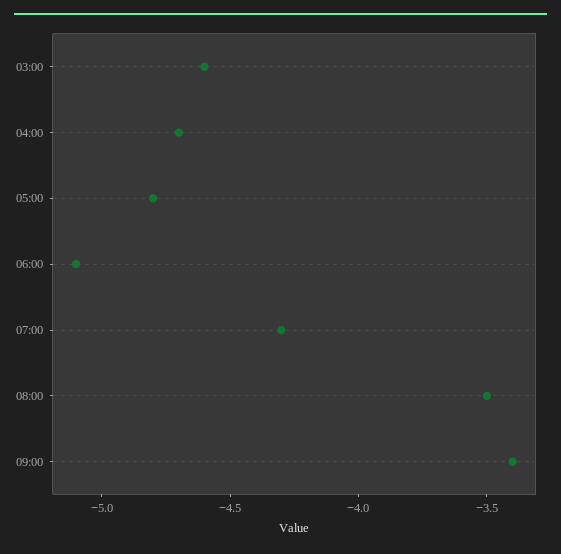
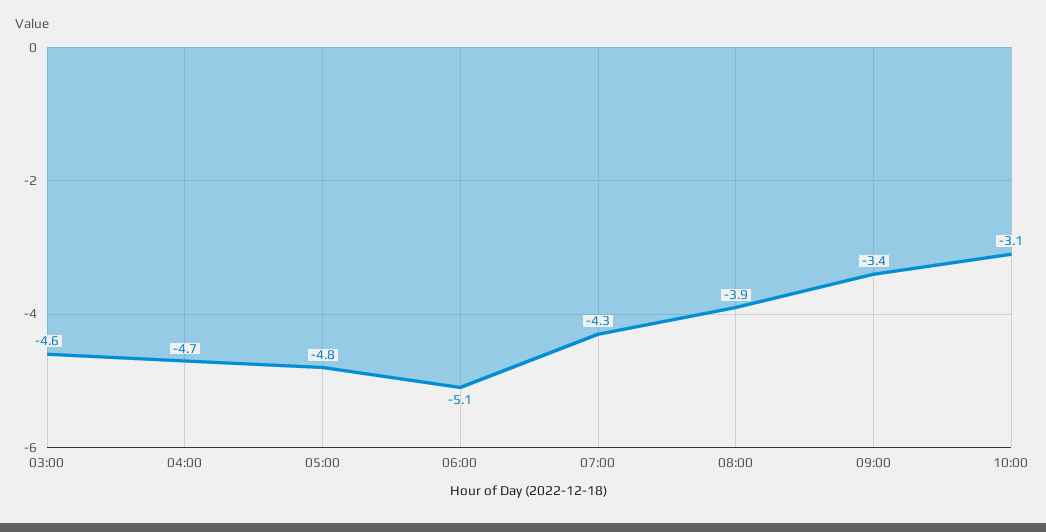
08:00: -3.5 -> -3.9
10:00: none -> -3.1

